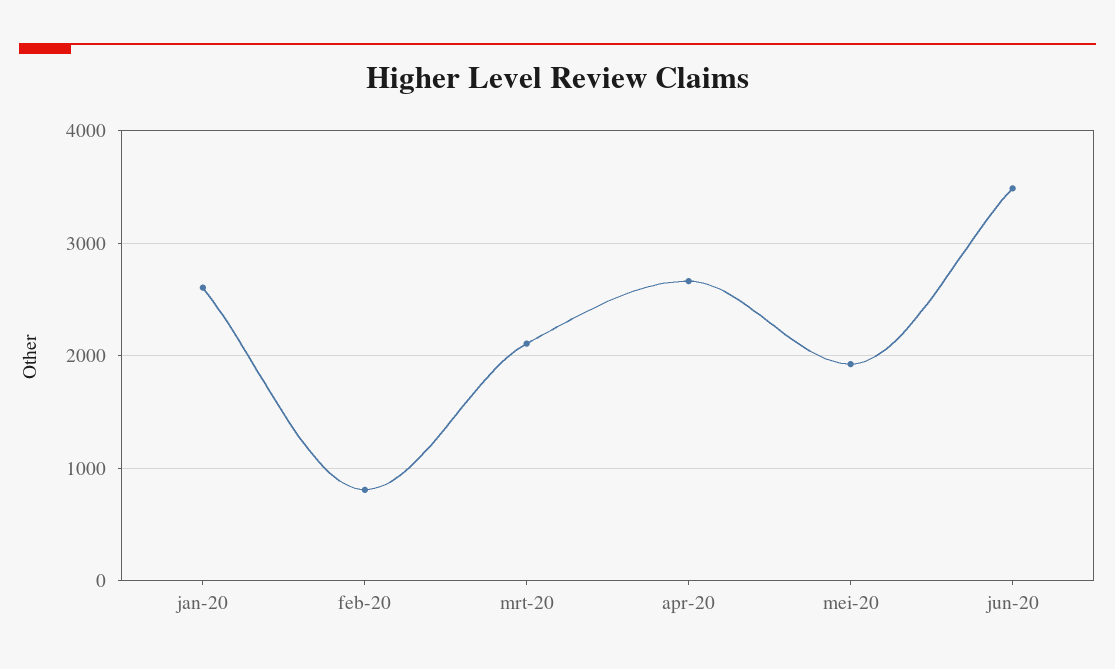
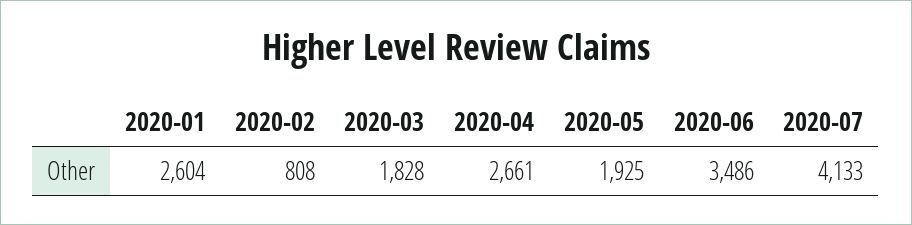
mrt-20: 2100 -> 1828
2020-07: none -> 4133

